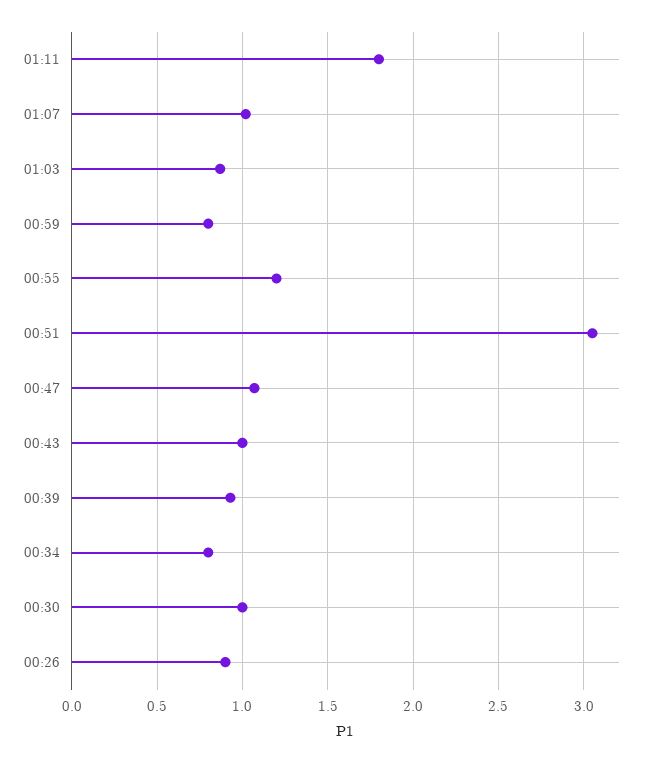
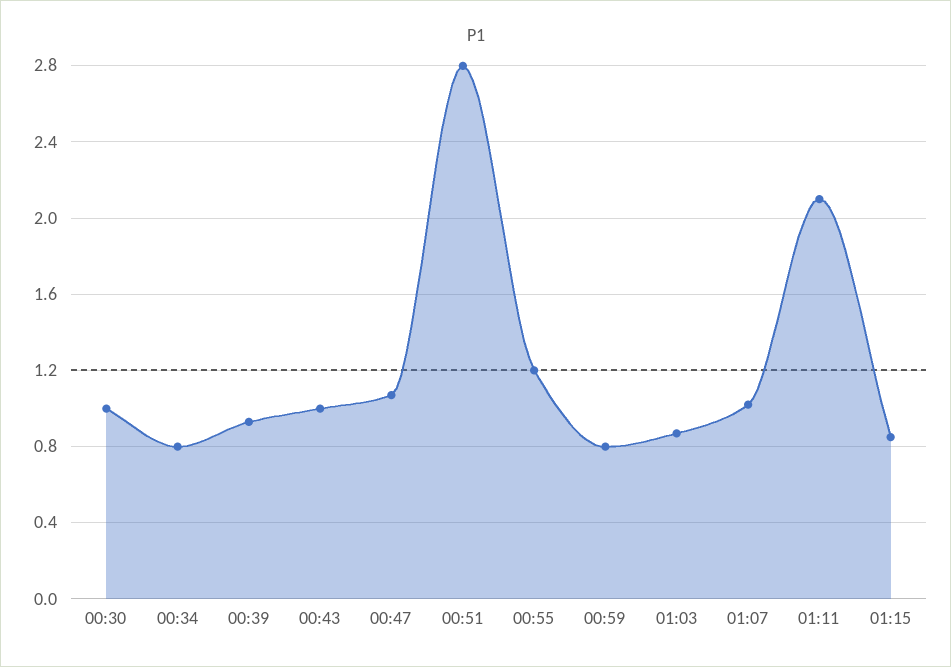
01:11: 1.8 -> 2.1
00:51: 3.05 -> 2.8
00:26: 0.9 -> none
01:15: none -> 0.85

